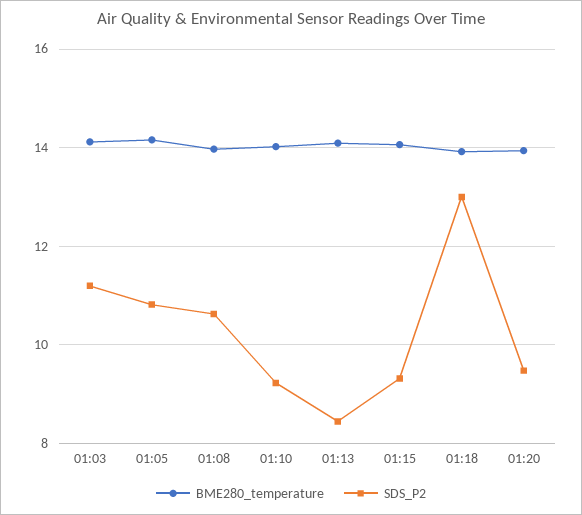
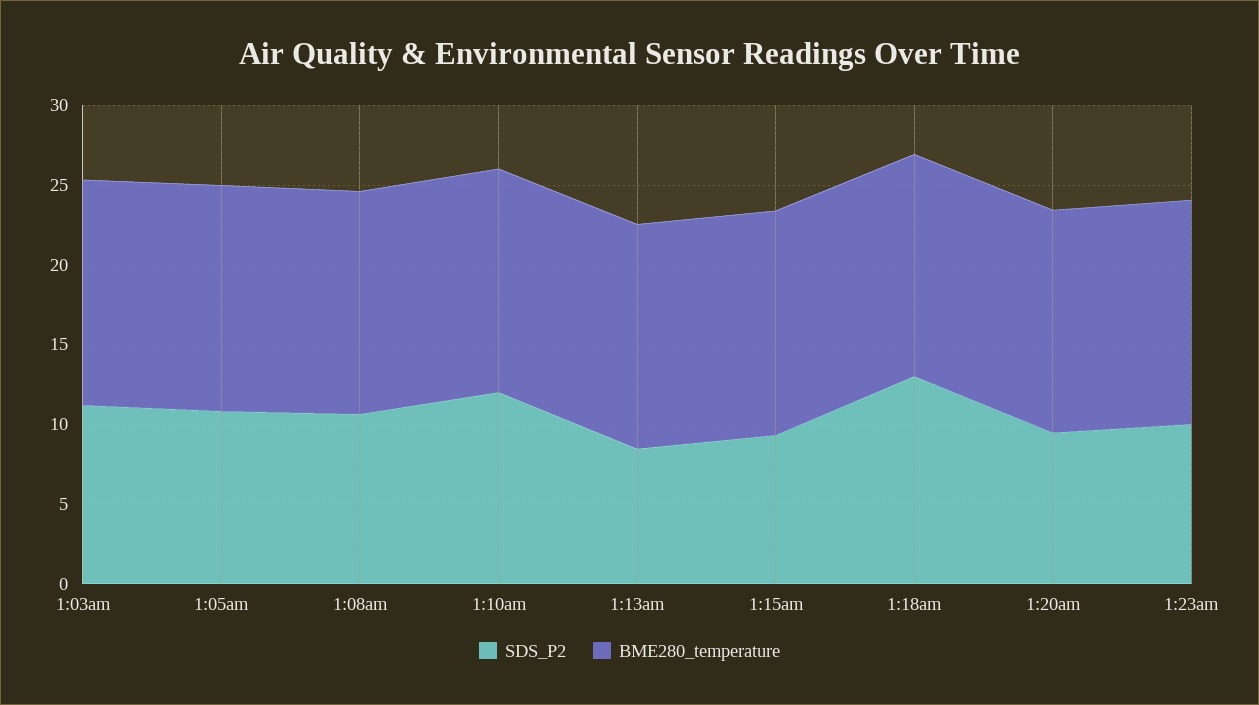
SDS_P2, 01:10: 9.2 -> 12
SDS_P2, 1:23am: none -> 10
BME280_temperature, 1:23am: none -> 14

